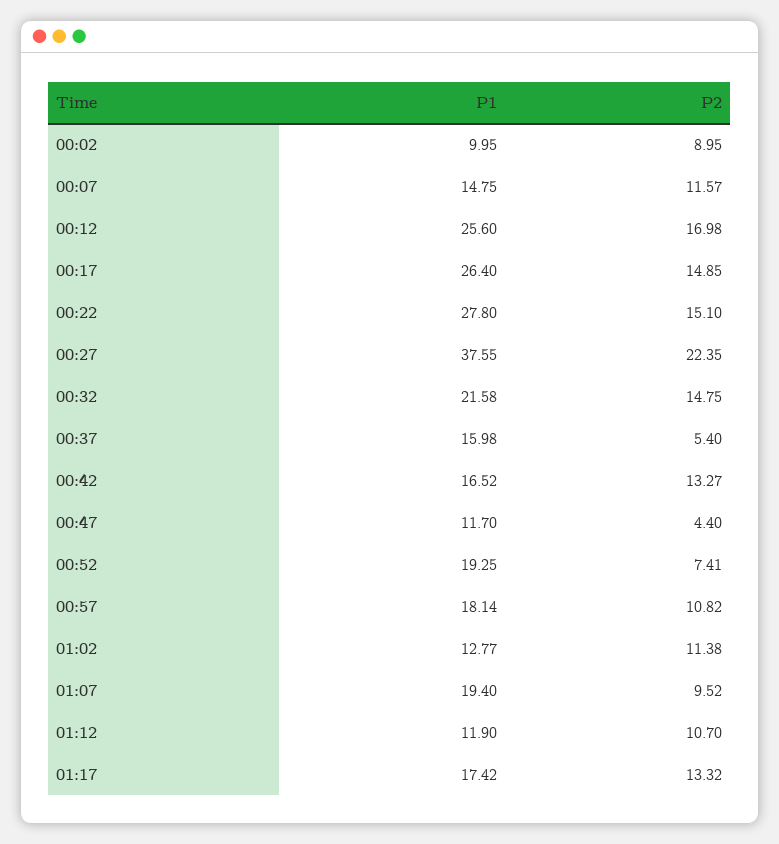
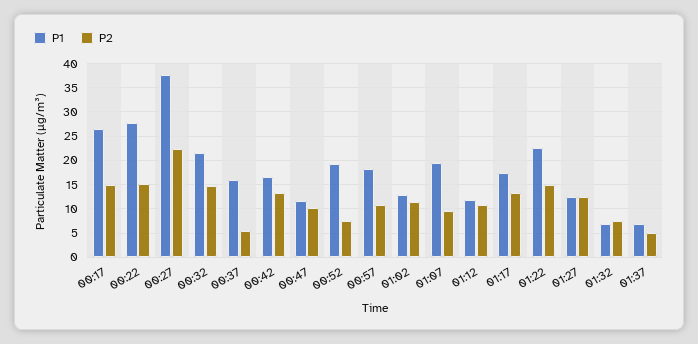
P1, 00:02: 9.95 -> none
P2, 00:02: 8.95 -> none
P1, 00:07: 14.75 -> none
P2, 00:07: 11.57 -> none
P1, 00:12: 25.6 -> none
P2, 00:12: 16.98 -> none
P2, 00:47: 4.4 -> 10
P1, 01:22: none -> 22.5
P2, 01:22: none -> 15
P1, 01:27: none -> 12.5
P2, 01:27: none -> 12.5
P1, 01:32: none -> 7.5
P2, 01:32: none -> 7.5
P1, 01:37: none -> 7.5
P2, 01:37: none -> 5

